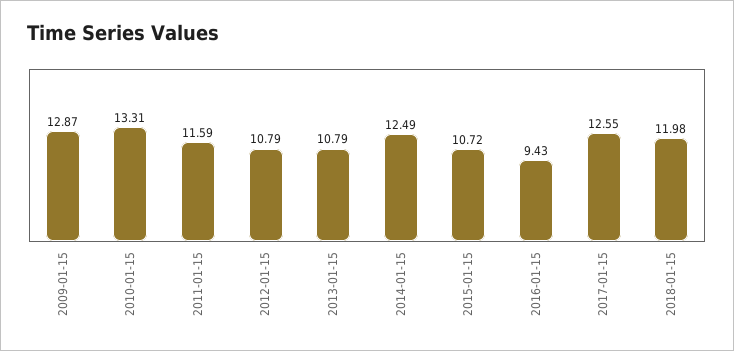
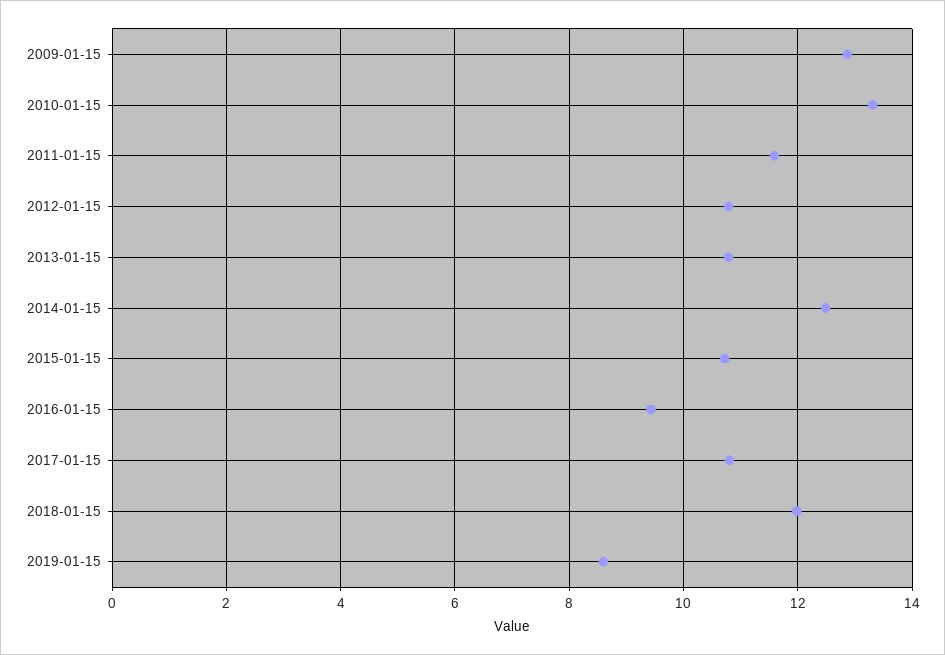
2017-01-15: 12.55 -> 10.8
2019-01-15: none -> 8.6

